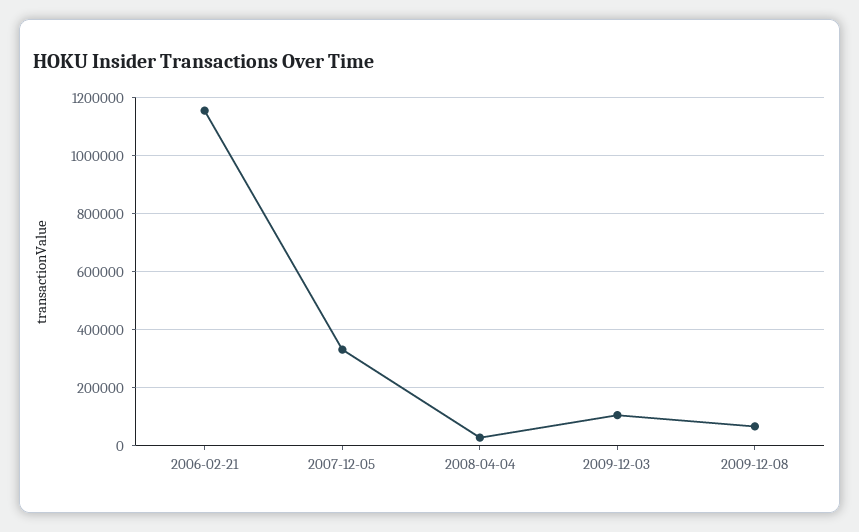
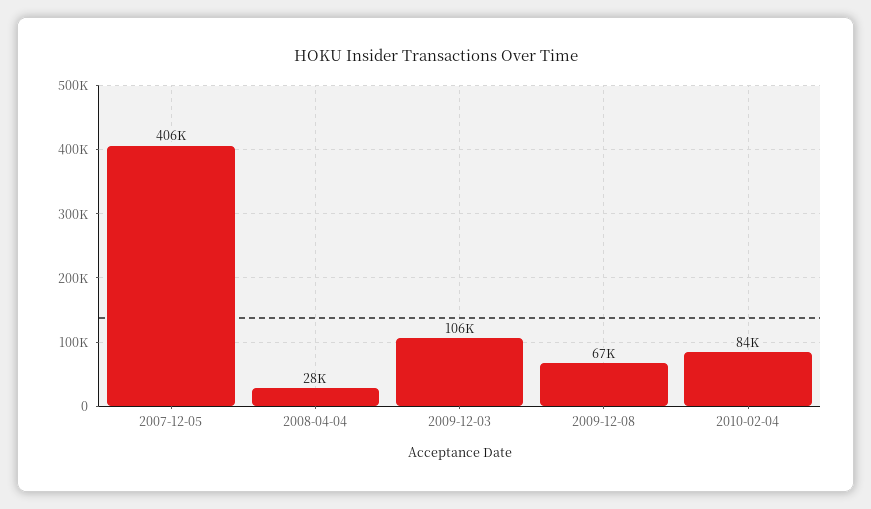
2006-02-21: 1150000 -> none
2007-12-05: 325000 -> 406000
2010-02-04: none -> 84000

